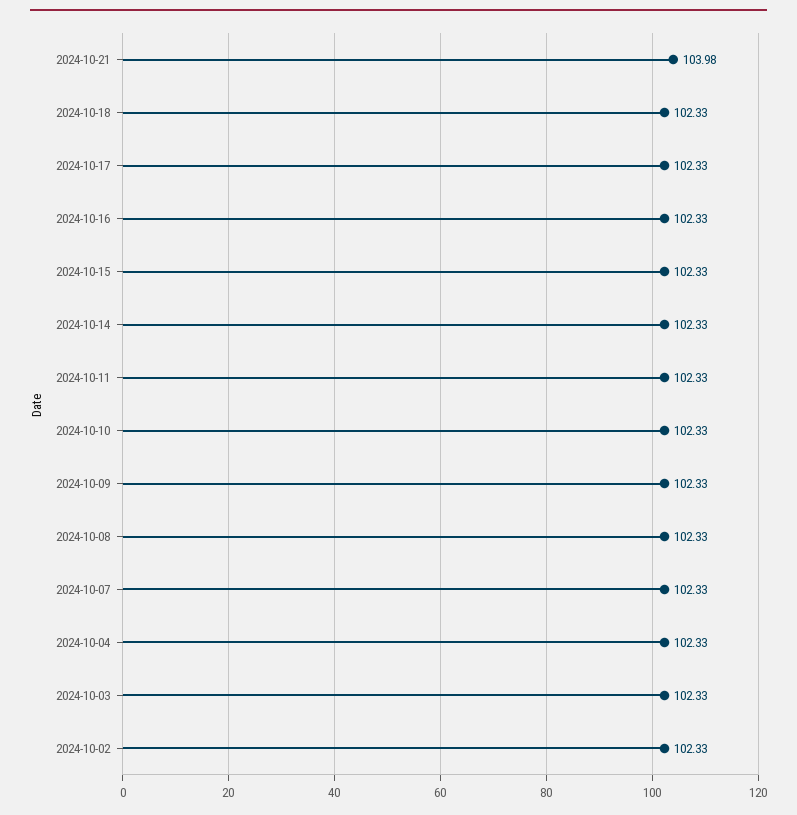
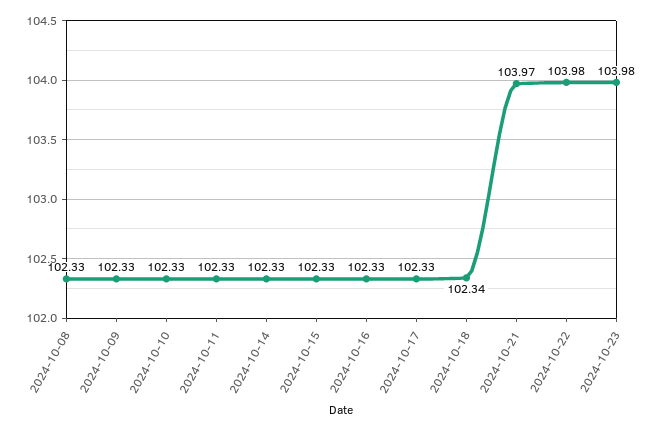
2024-10-21: 103.98 -> 103.97
2024-10-18: 102.33 -> 102.34
2024-10-07: 102.33 -> none
2024-10-04: 102.33 -> none
2024-10-03: 102.33 -> none
2024-10-02: 102.33 -> none
2024-10-22: none -> 103.98
2024-10-23: none -> 103.98

